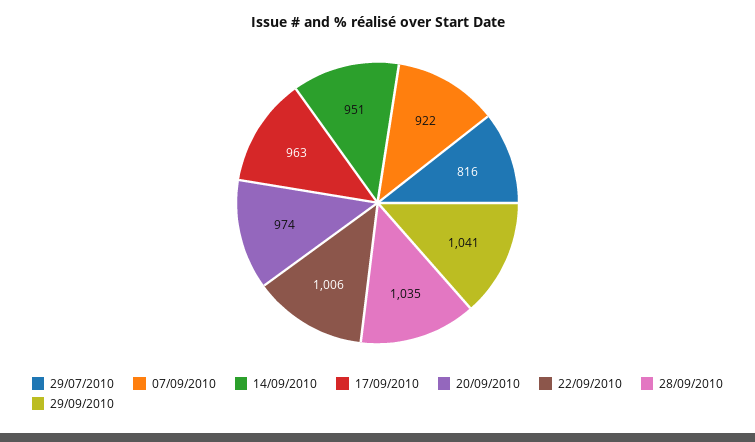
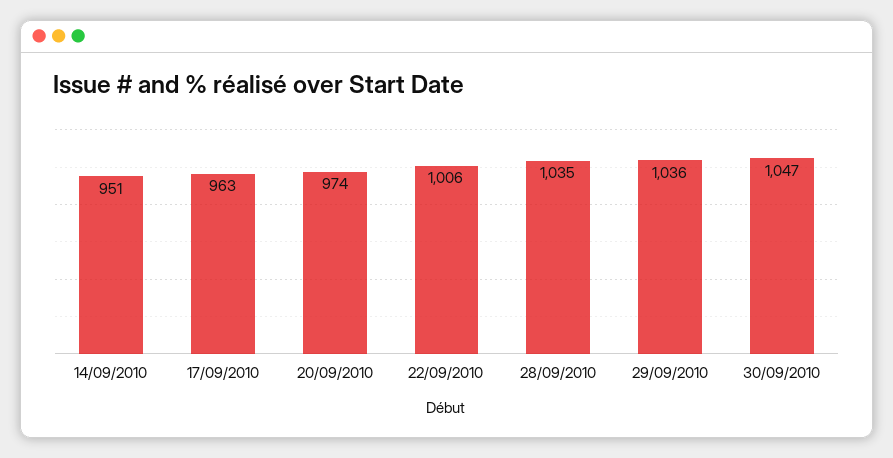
29/07/2010: 816 -> none
07/09/2010: 922 -> none
29/09/2010: 1041 -> 1036
30/09/2010: none -> 1047

